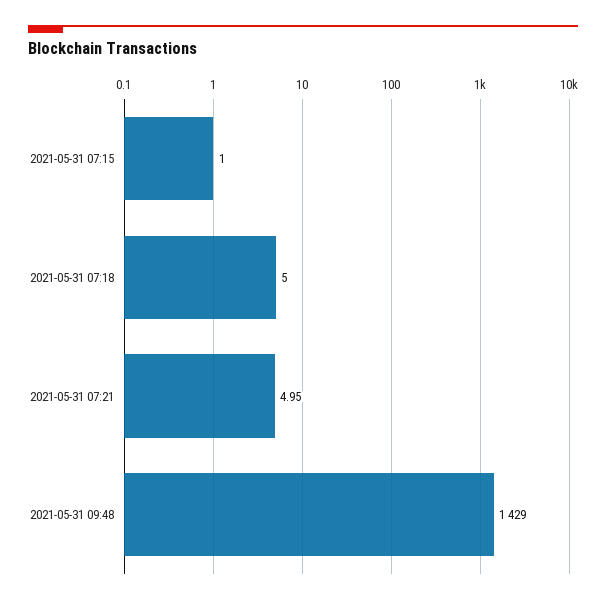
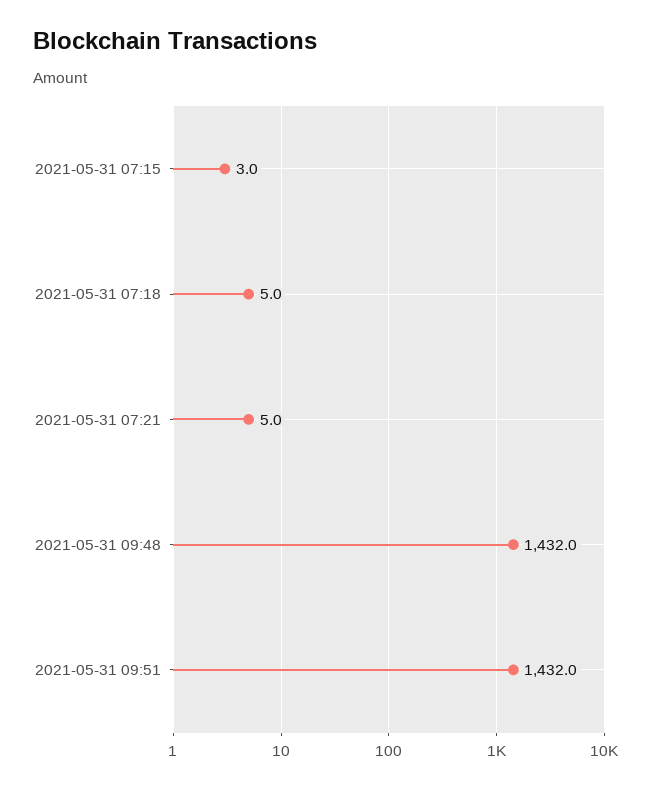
2021-05-31 07:15: 1 -> 3
2021-05-31 09:48: 1429 -> 1432
2021-05-31 09:51: none -> 1432

